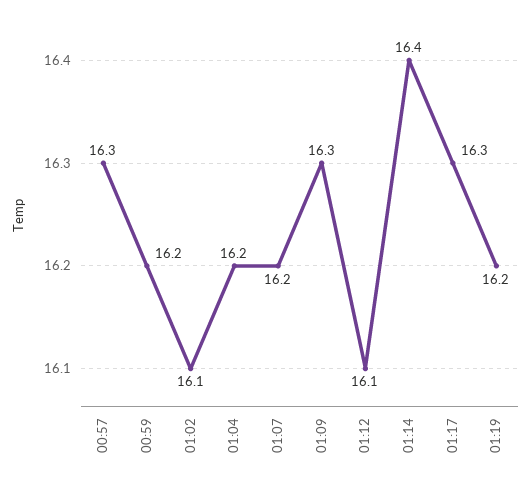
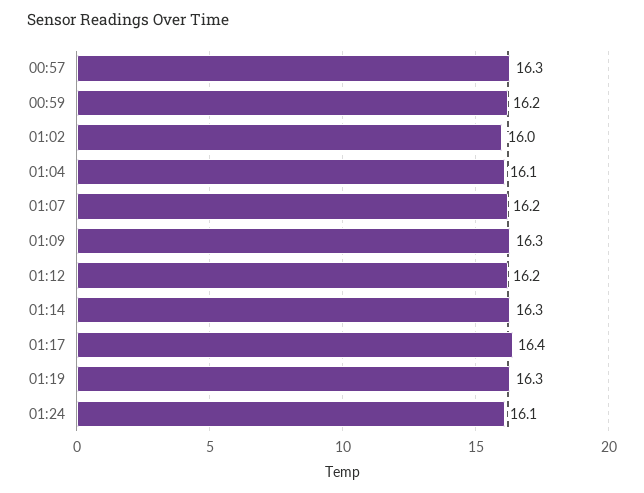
01:02: 16.1 -> 16
01:04: 16.2 -> 16.1
01:12: 16.1 -> 16.2
01:14: 16.4 -> 16.3
01:17: 16.3 -> 16.4
01:19: 16.2 -> 16.3
01:24: none -> 16.1

